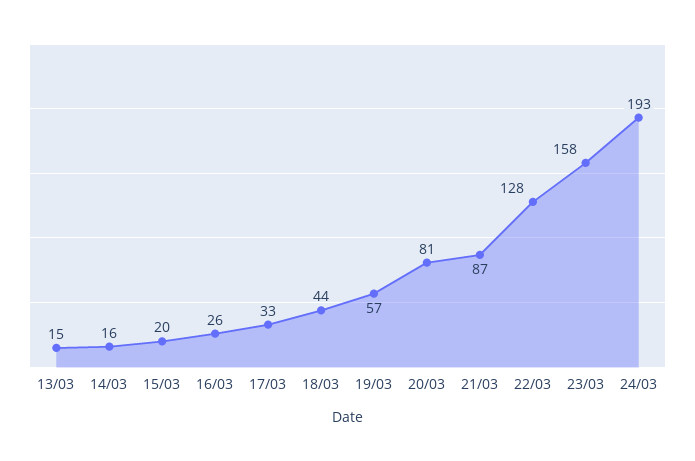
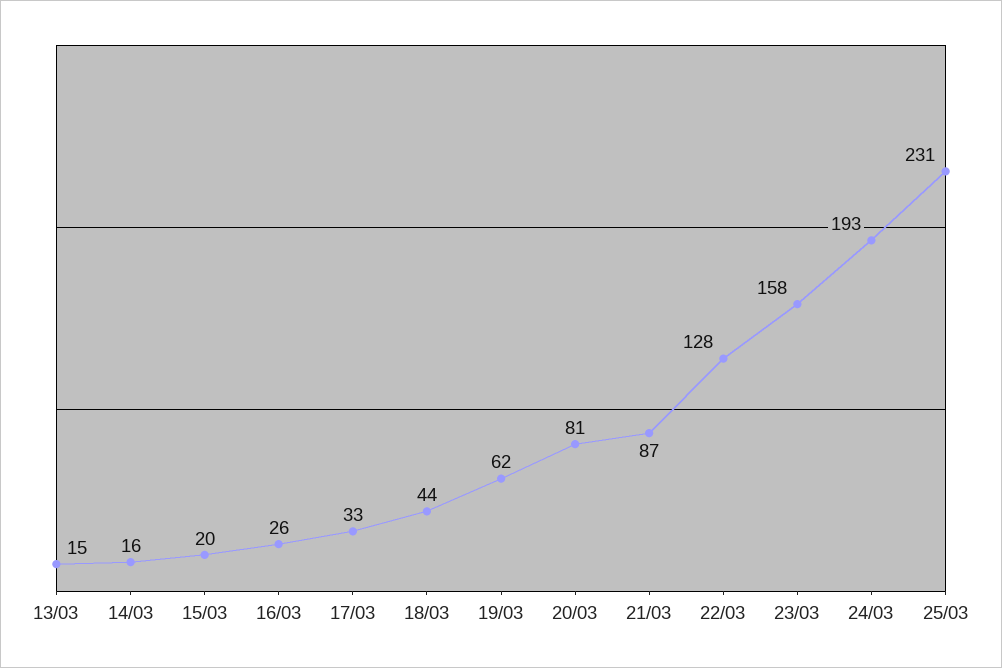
19/03: 57 -> 62
25/03: none -> 231

